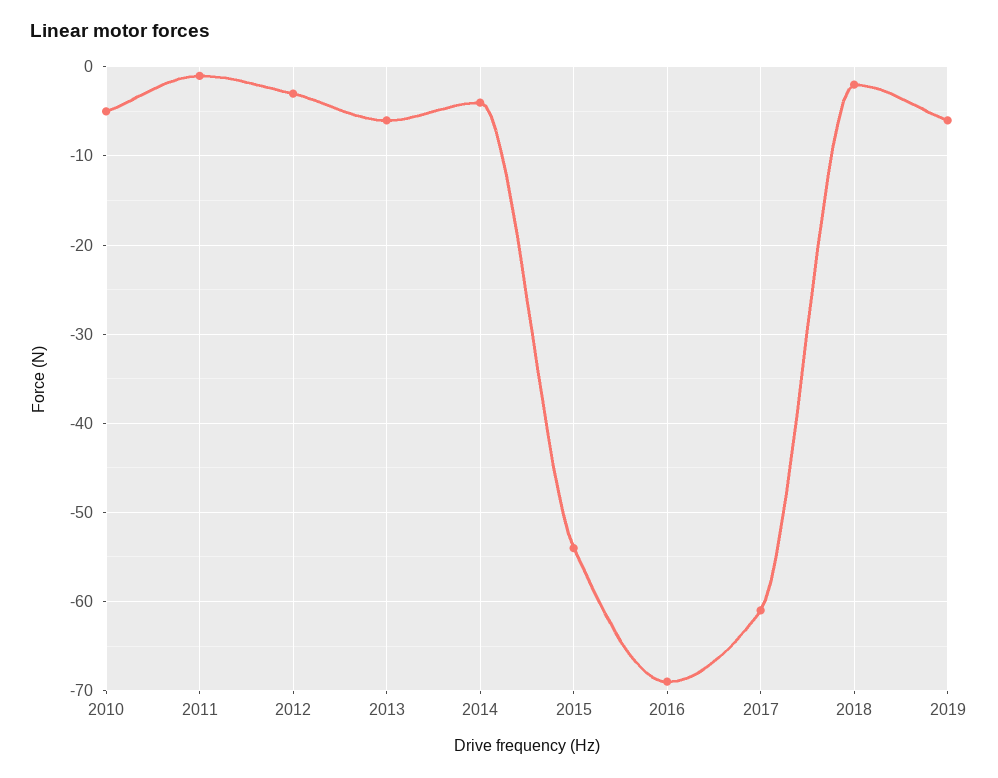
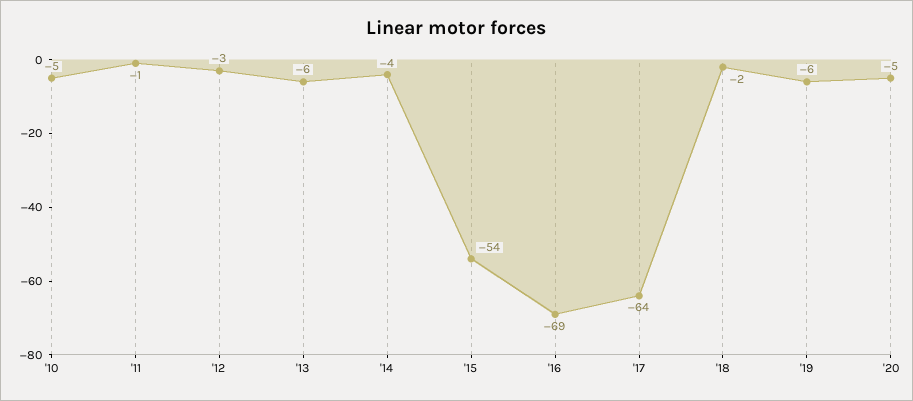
2017: -61 -> -64
'20: none -> -5

